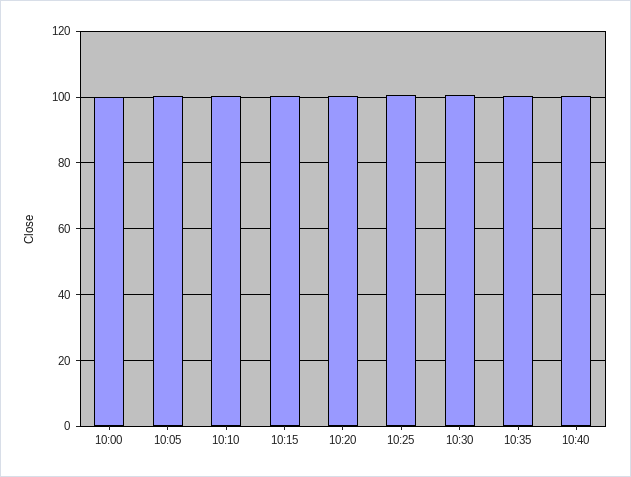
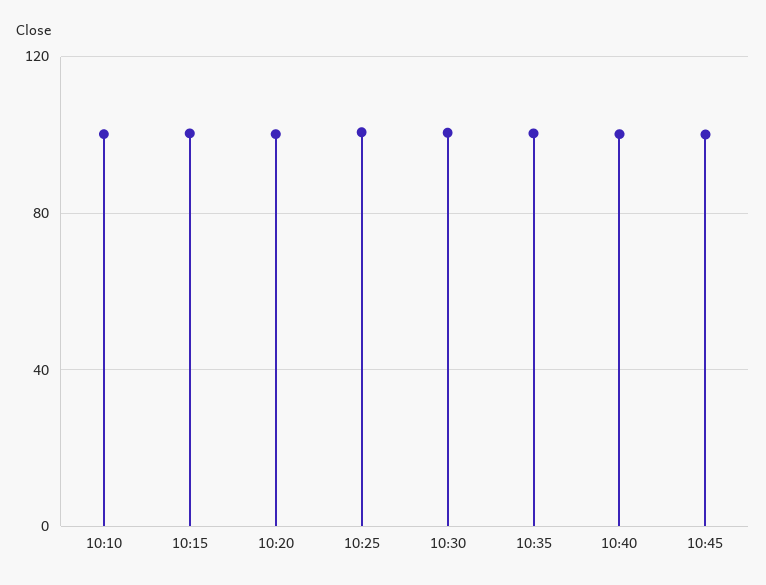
10:00: 100 -> none
10:05: 100 -> none
10:45: none -> 100

